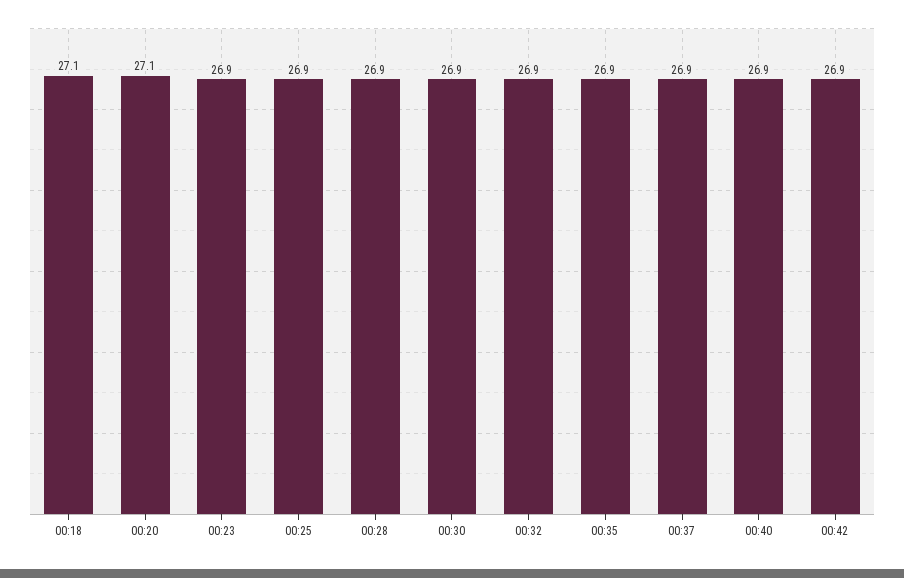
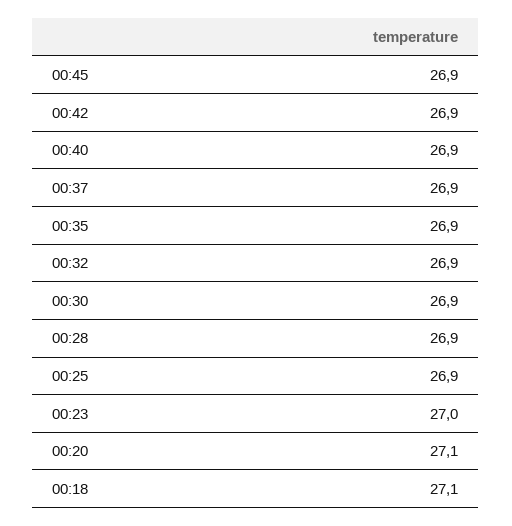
00:23: 26.9 -> 27
00:45: none -> 26.9

